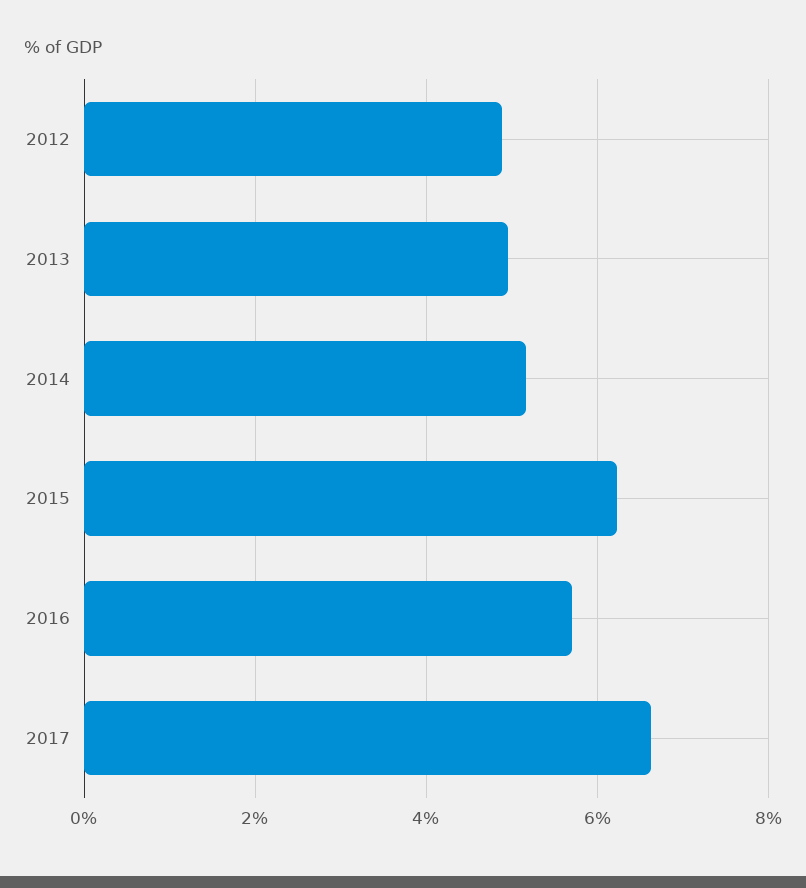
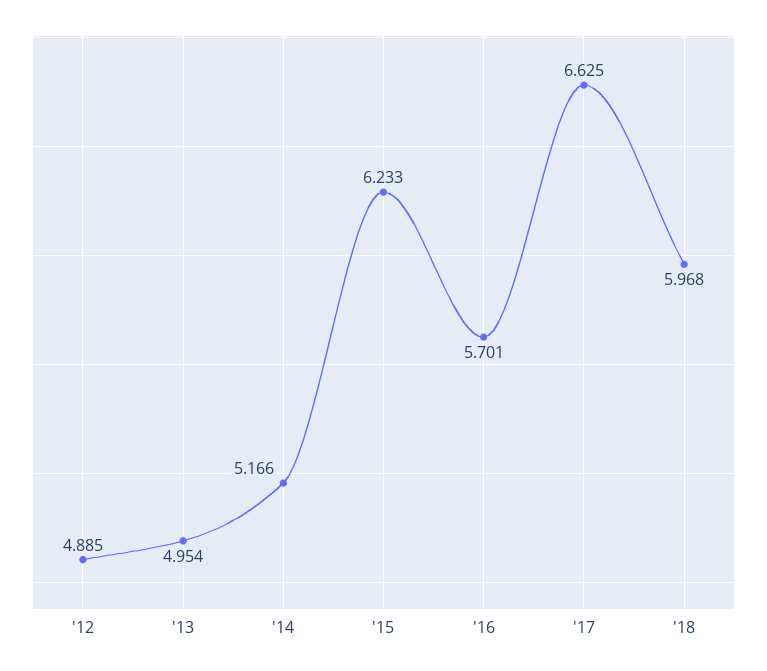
'18: none -> 5.968

